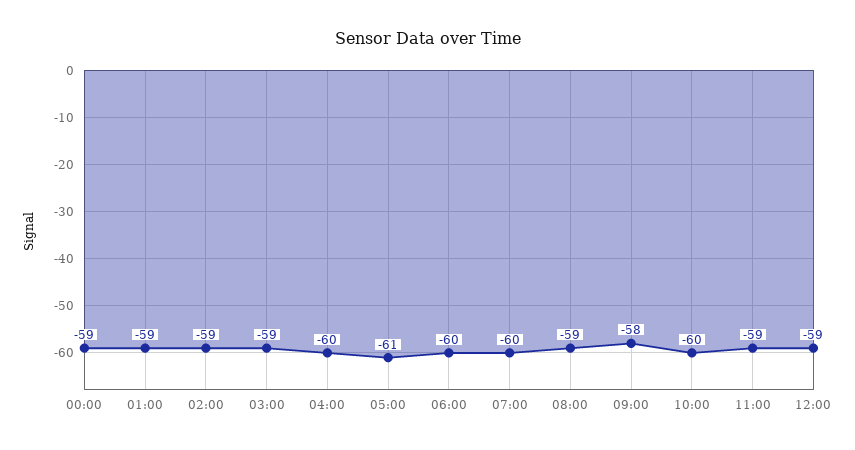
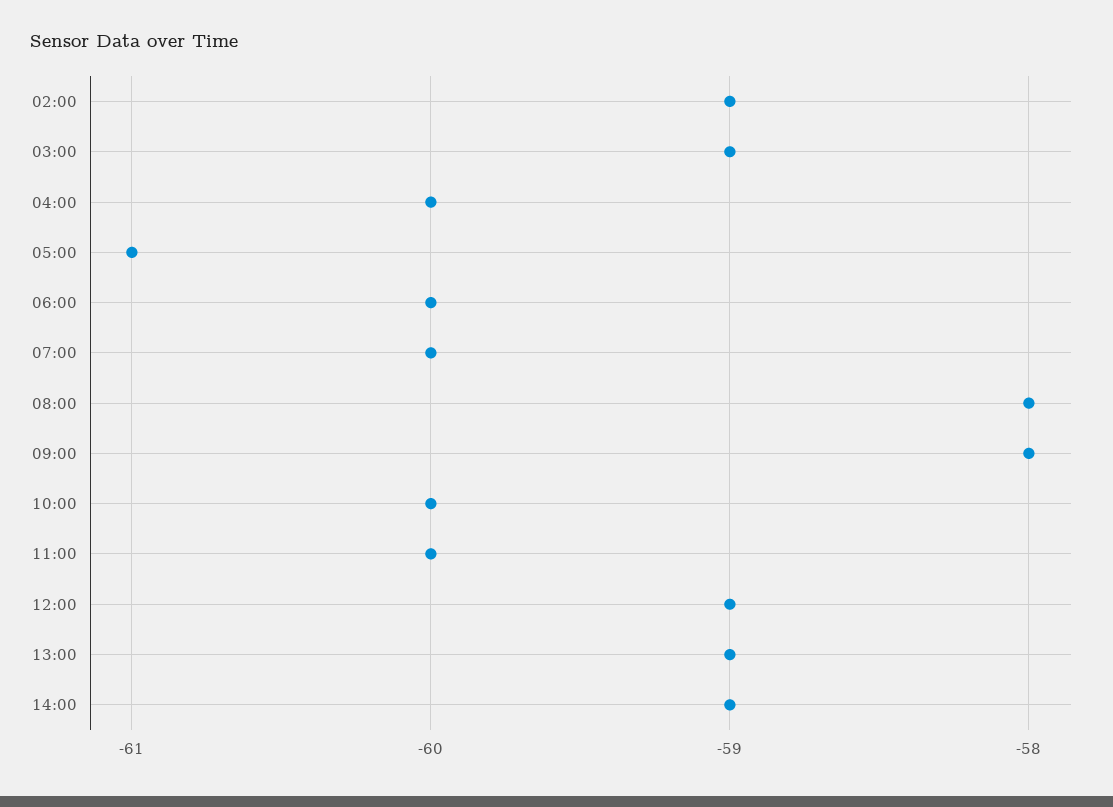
00:00: -59 -> none
01:00: -59 -> none
08:00: -59 -> -58
11:00: -59 -> -60
13:00: none -> -59
14:00: none -> -59

